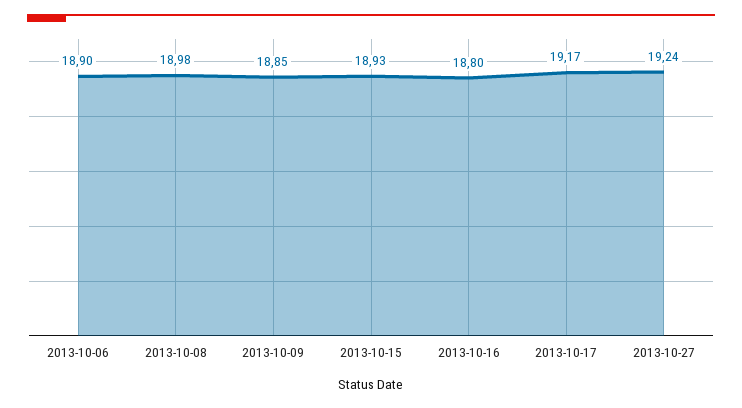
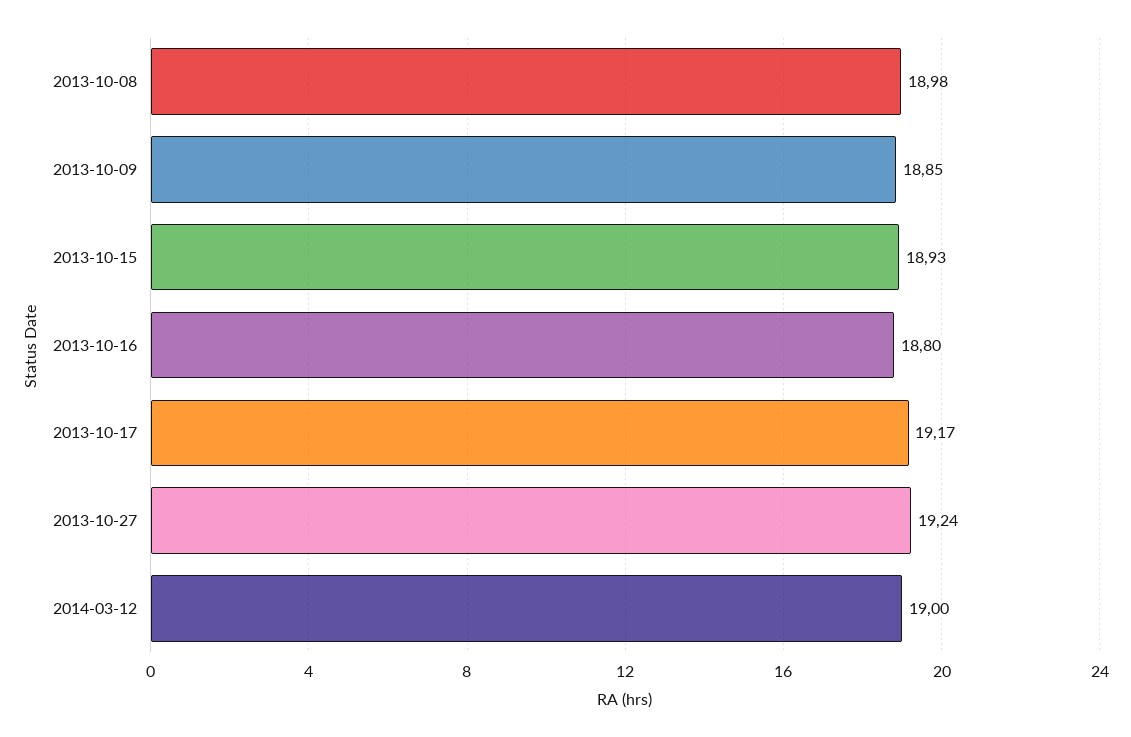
2013-10-06: 18.9 -> none
2014-03-12: none -> 19

